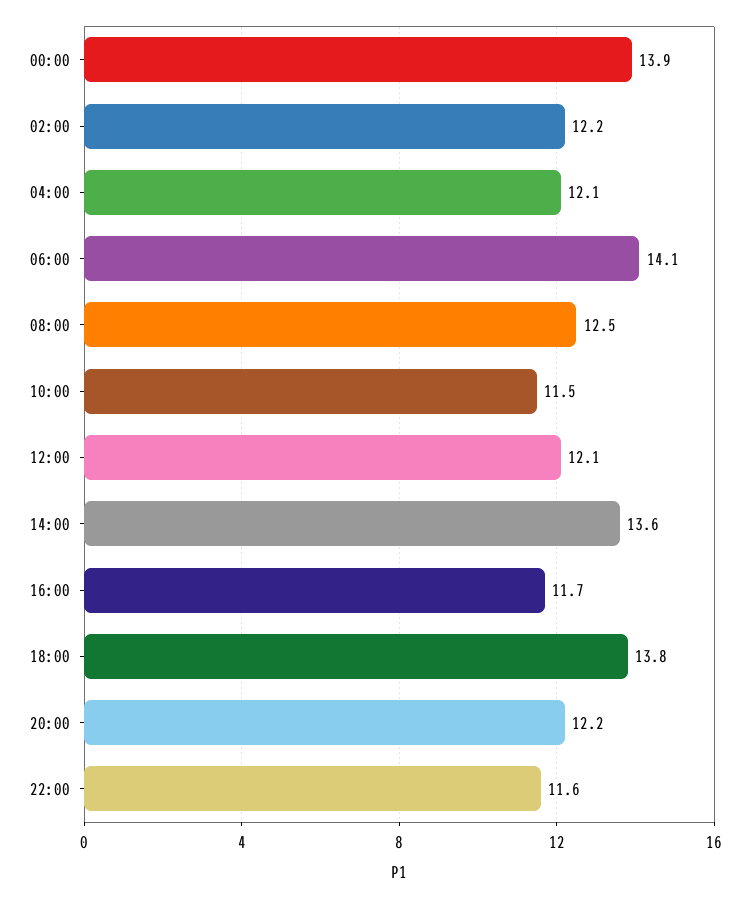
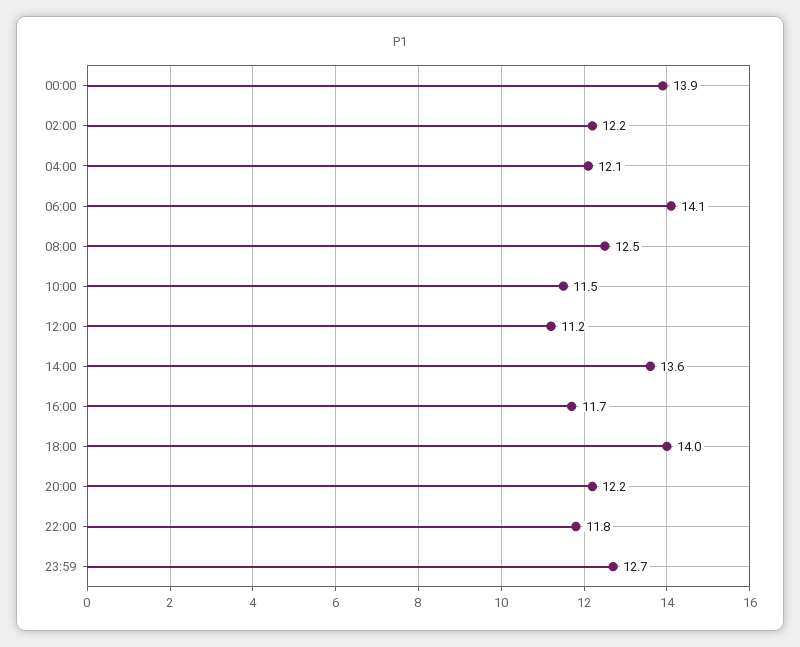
12:00: 12.1 -> 11.2
18:00: 13.8 -> 14
22:00: 11.6 -> 11.8
23:59: none -> 12.7

